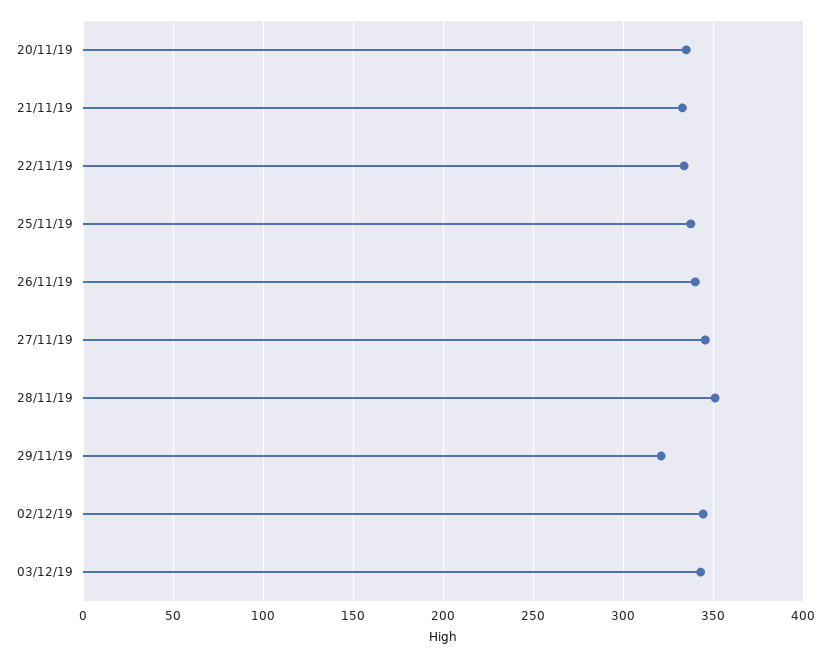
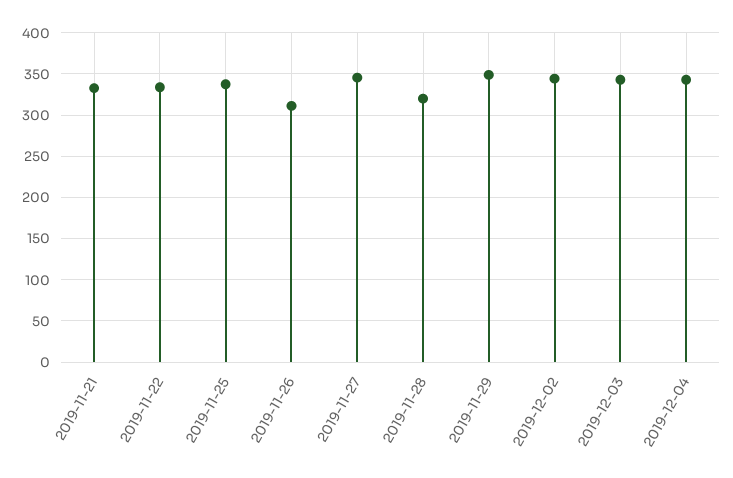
20/11/19: 335 -> none
26/11/19: 340 -> 310
28/11/19: 350 -> 320
29/11/19: 320 -> 350
2019-12-04: none -> 340

